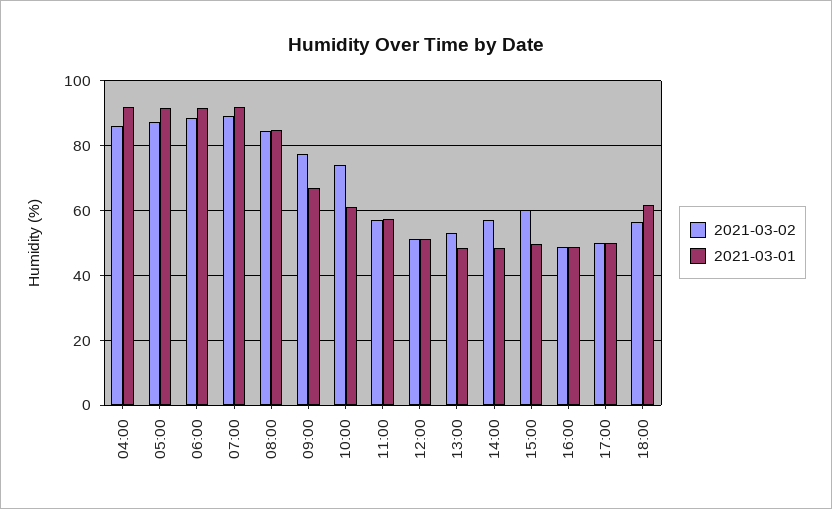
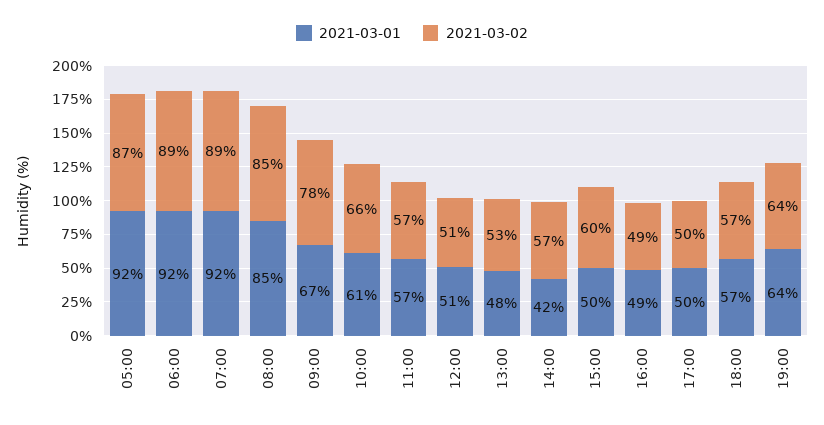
2021-03-02, 04:00: 86 -> none
2021-03-01, 04:00: 92 -> none
2021-03-02, 10:00: 74 -> 66
2021-03-01, 14:00: 48 -> 42
2021-03-01, 18:00: 62 -> 57
2021-03-01, 19:00: none -> 64
2021-03-02, 19:00: none -> 64

